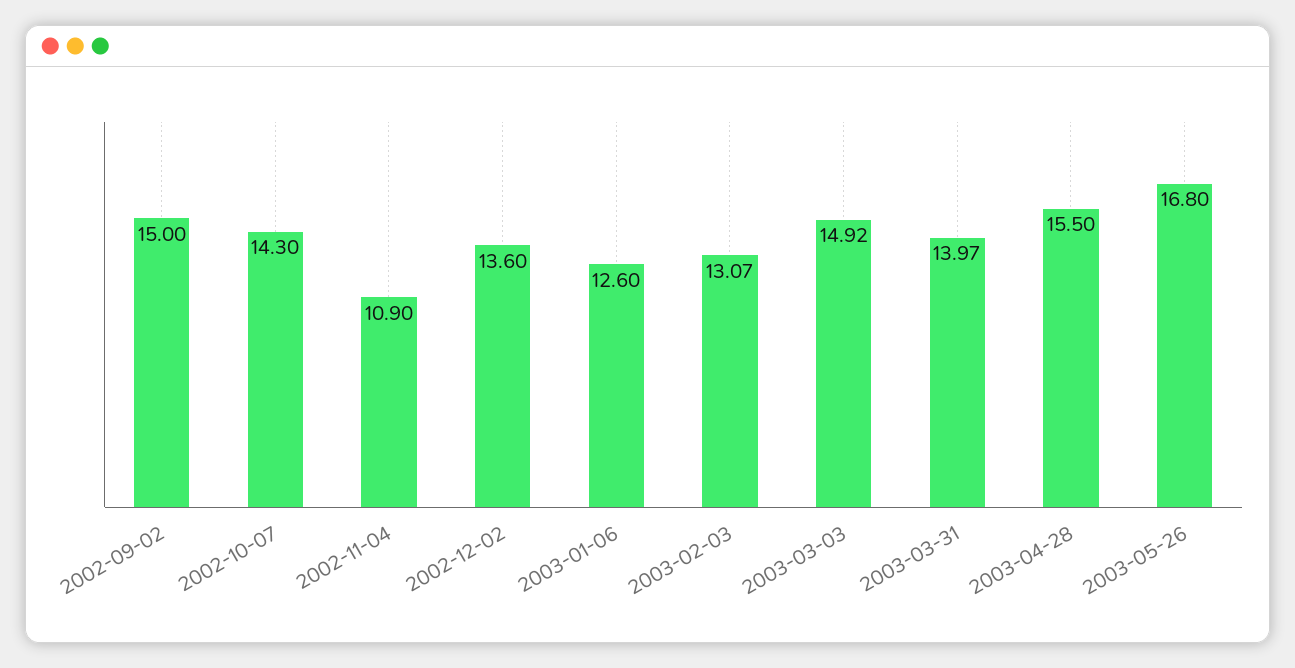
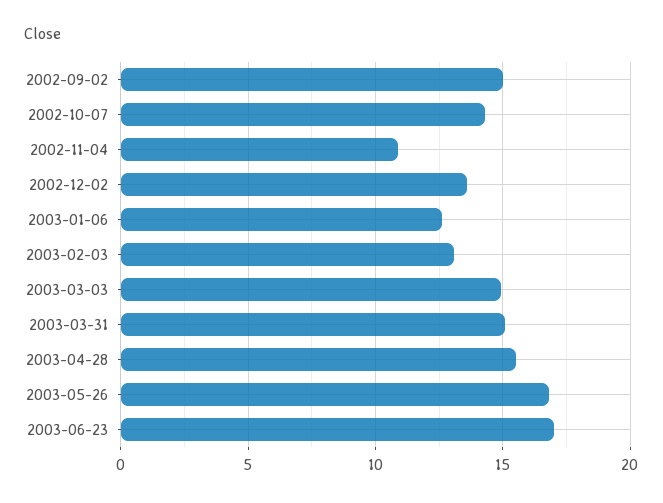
2003-03-31: 13.97 -> 15
2003-06-23: none -> 17

